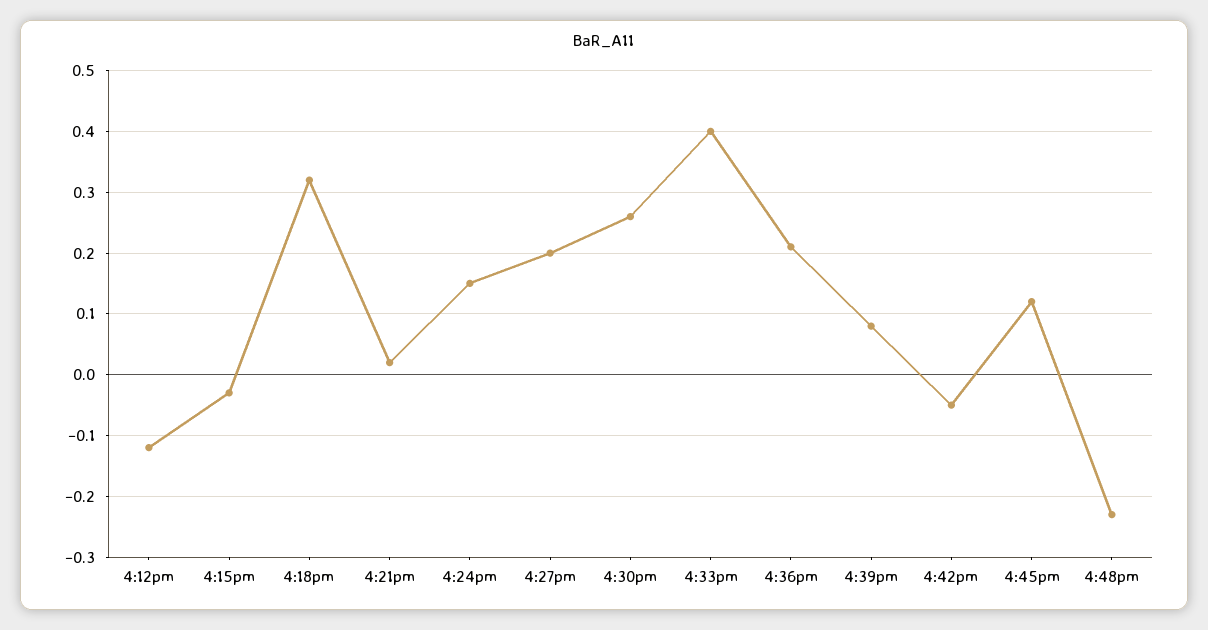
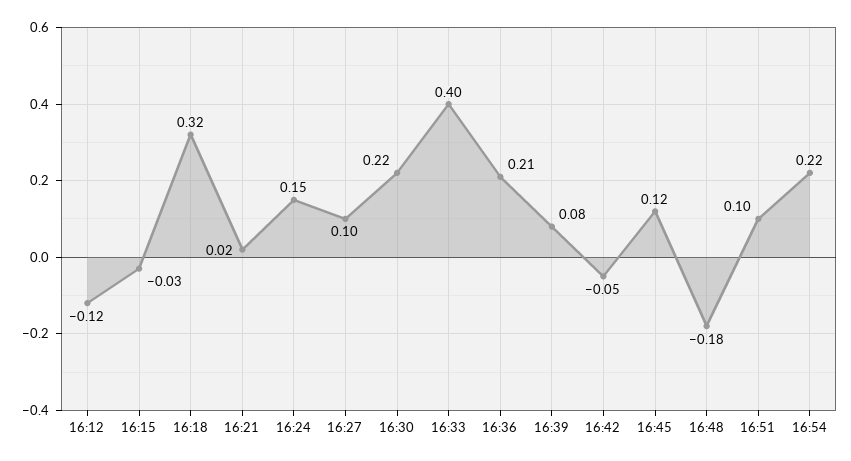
4:27pm: 0.2 -> 0.1
4:30pm: 0.26 -> 0.22
4:48pm: -0.23 -> -0.18
16:51: none -> 0.1
16:54: none -> 0.22

